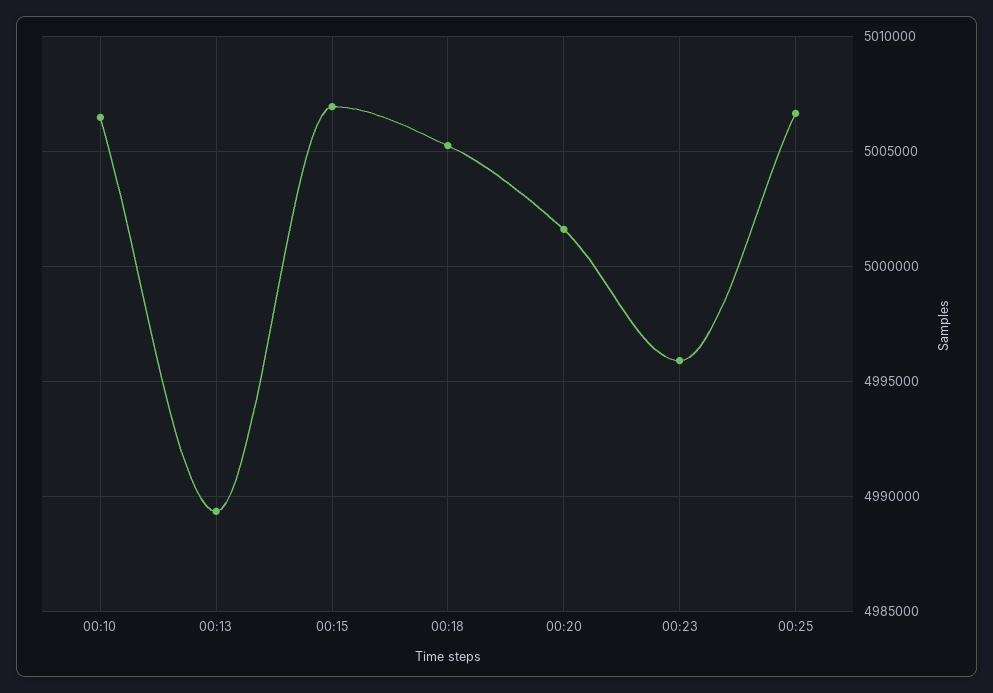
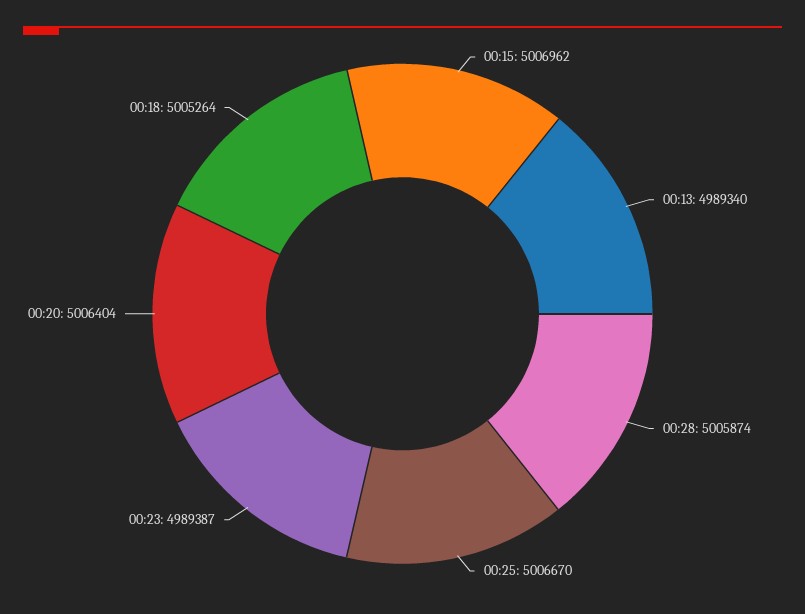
00:10: 5006500 -> none
00:20: 5001500 -> 5006404
00:23: 4996000 -> 4989387
00:28: none -> 5005874

